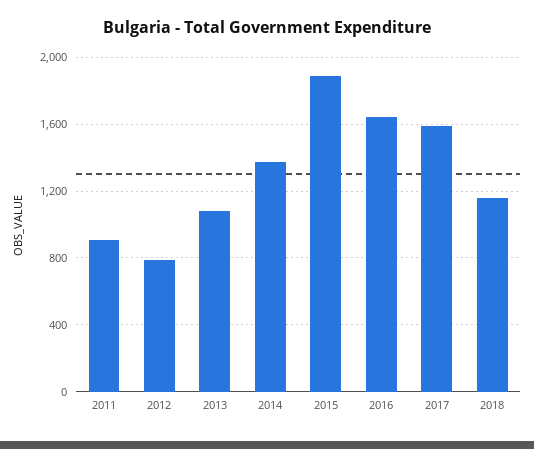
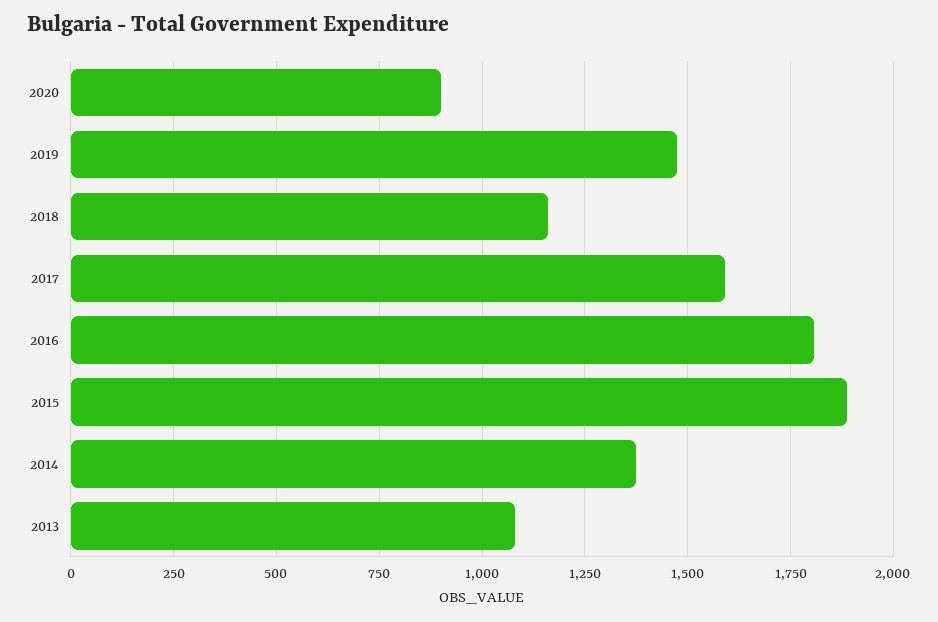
2011: 900 -> none
2012: 800 -> none
2016: 1650 -> 1800
2020: none -> 900
2019: none -> 1475

